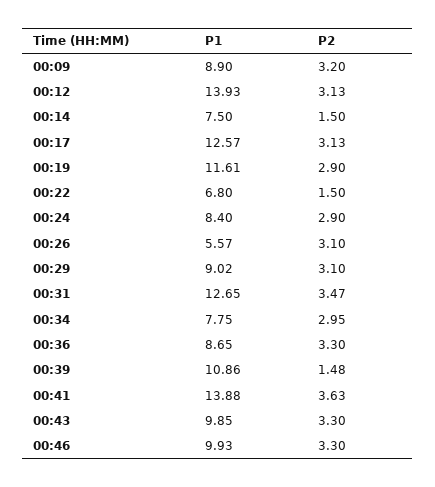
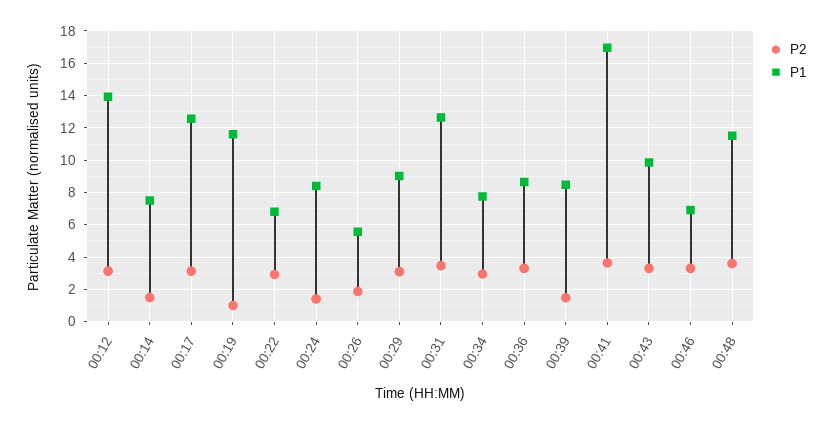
P1, 00:09: 8.9 -> none
P2, 00:09: 3.2 -> none
P2, 00:19: 2.9 -> 1
P2, 00:22: 1.5 -> 3
P2, 00:24: 2.9 -> 1.5
P2, 00:26: 3.1 -> 2
P1, 00:39: 10.86 -> 8.5
P1, 00:41: 13.88 -> 17
P1, 00:46: 9.93 -> 7
P2, 00:48: none -> 3.5
P1, 00:48: none -> 11.5

